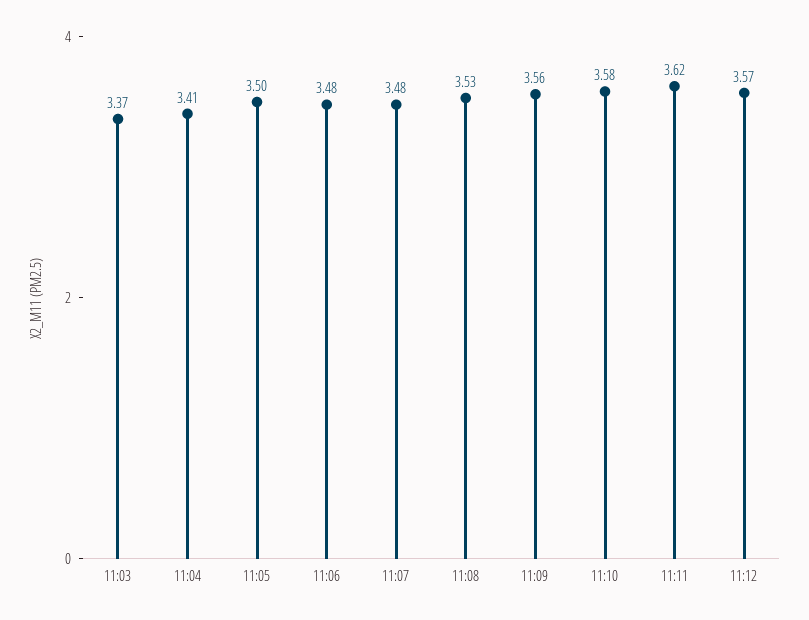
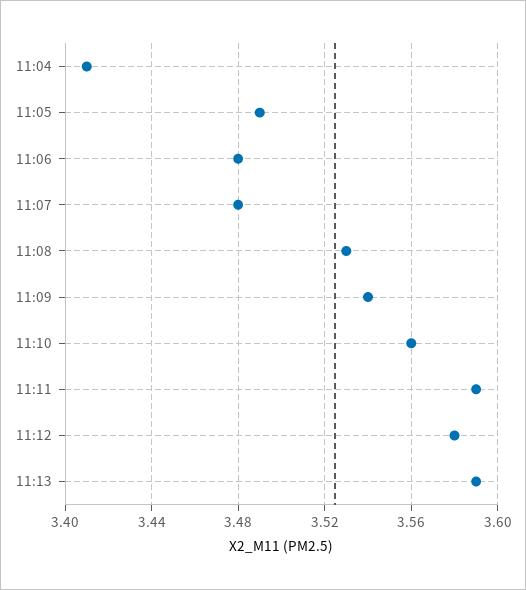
11:03: 3.37 -> none
11:05: 3.5 -> 3.49
11:09: 3.56 -> 3.54
11:10: 3.58 -> 3.56
11:11: 3.62 -> 3.59
11:12: 3.57 -> 3.58
11:13: none -> 3.59

